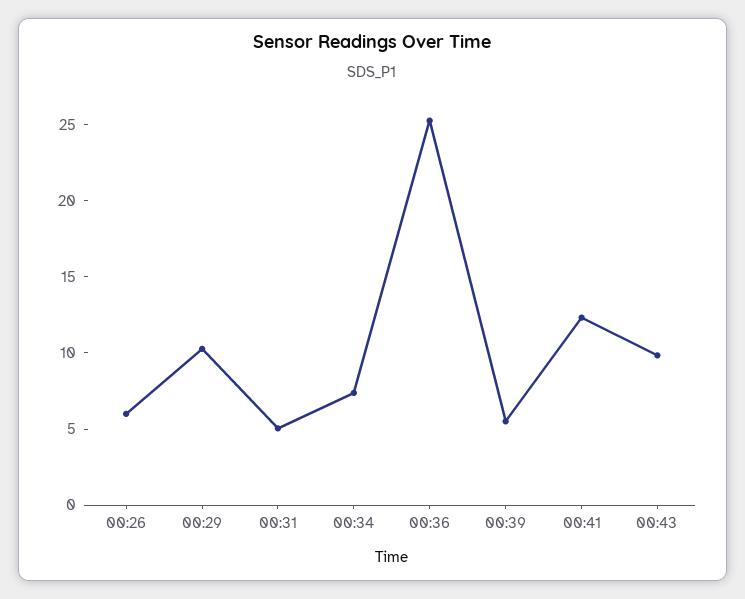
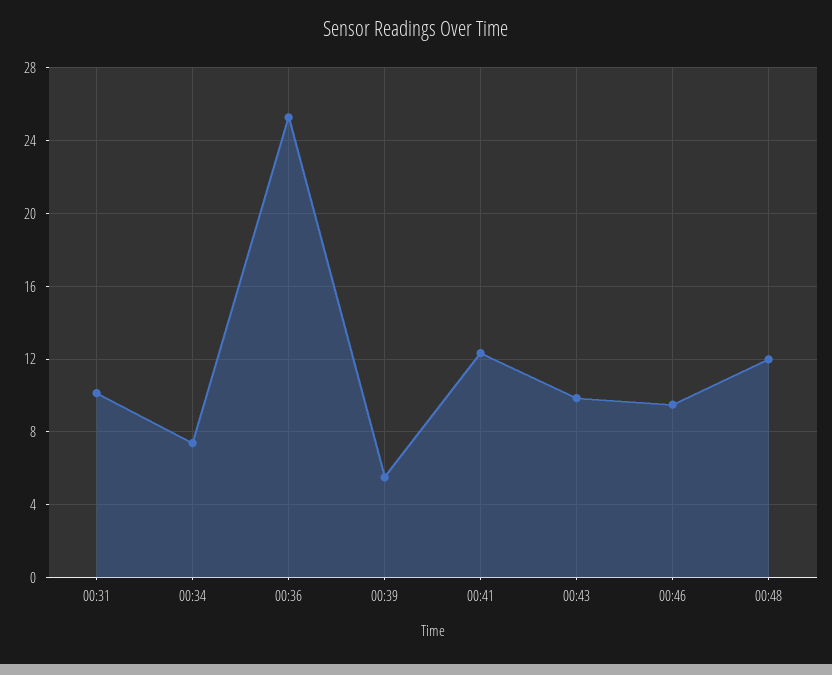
00:26: 6 -> none
00:29: 10 -> none
00:31: 5 -> 10
00:46: none -> 9.5
00:48: none -> 12

